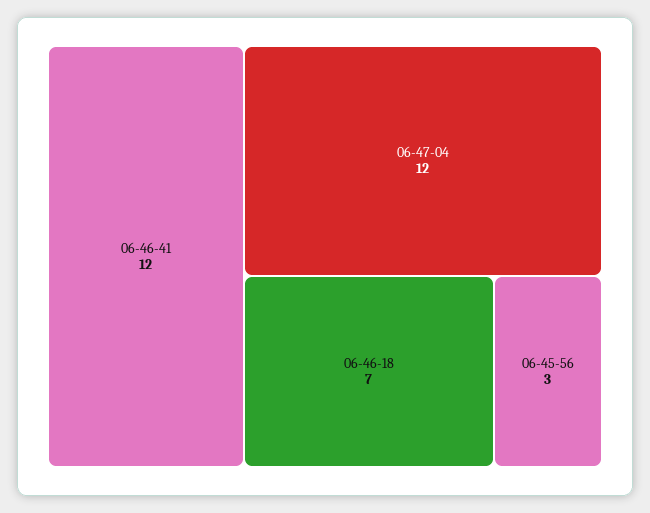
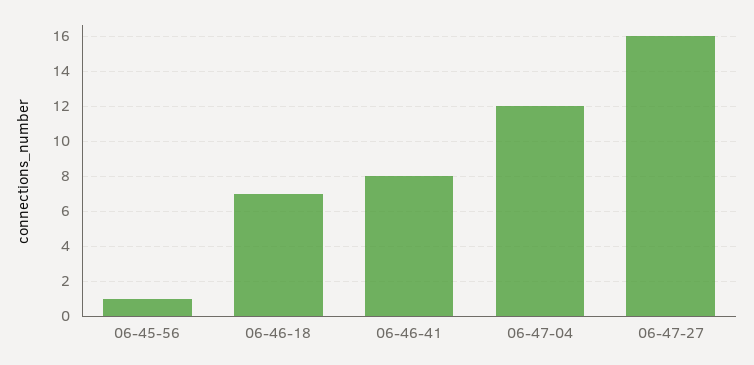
06-46-41: 12 -> 8
06-45-56: 3 -> 1
06-47-27: none -> 16

